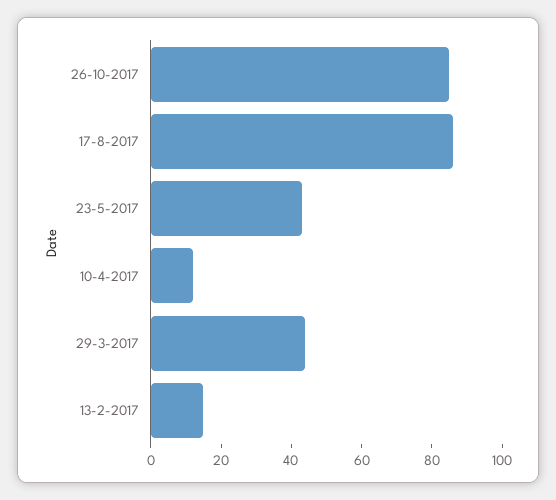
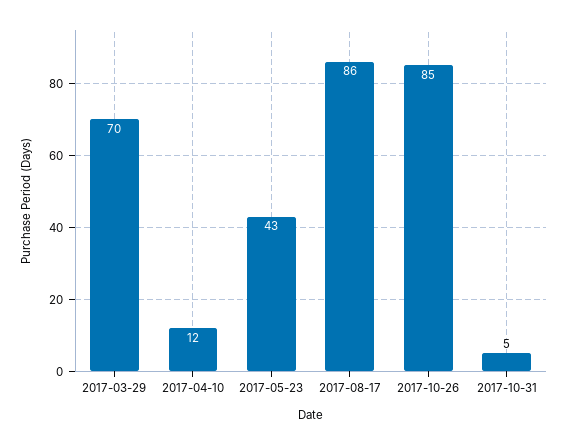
29-3-2017: 45 -> 70
13-2-2017: 15 -> none
2017-10-31: none -> 5

